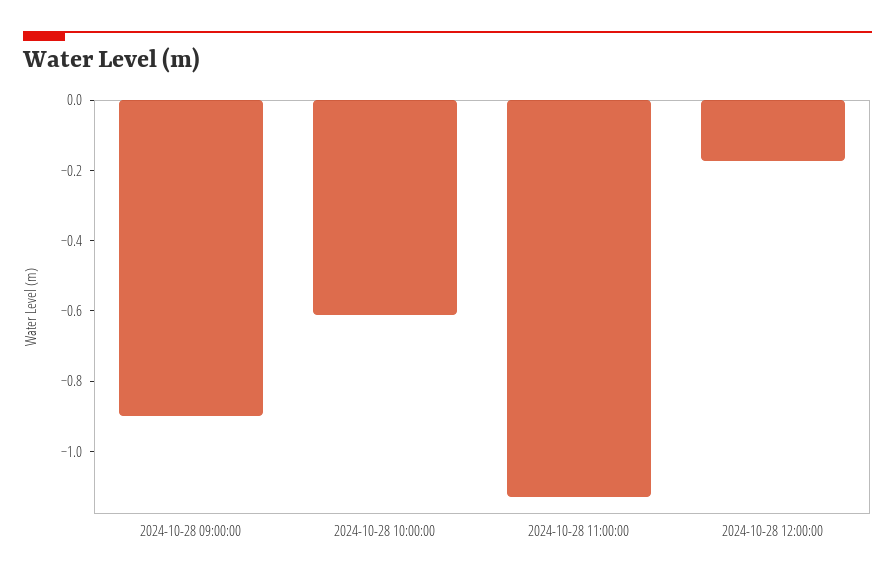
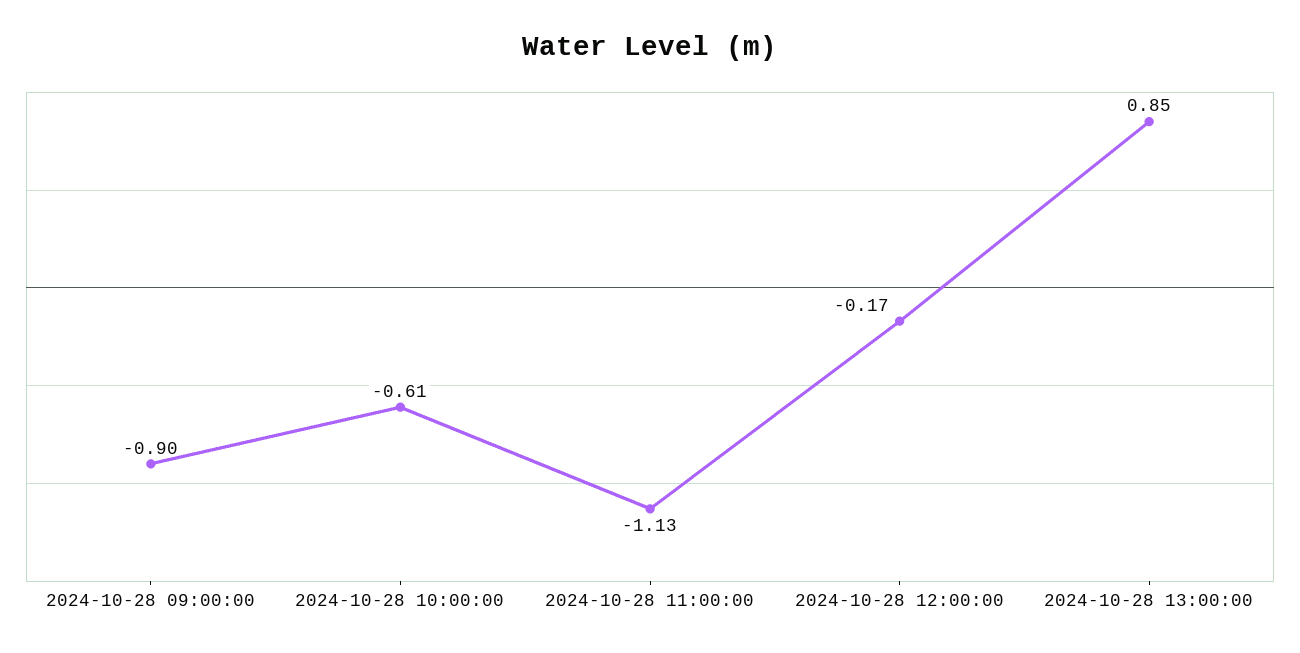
2024-10-28 13:00:00: none -> 0.85

